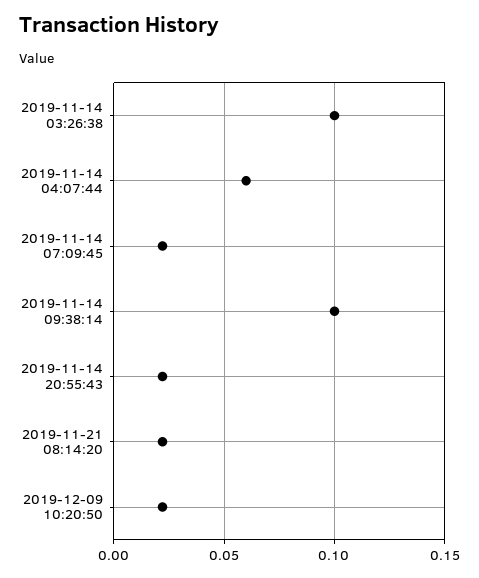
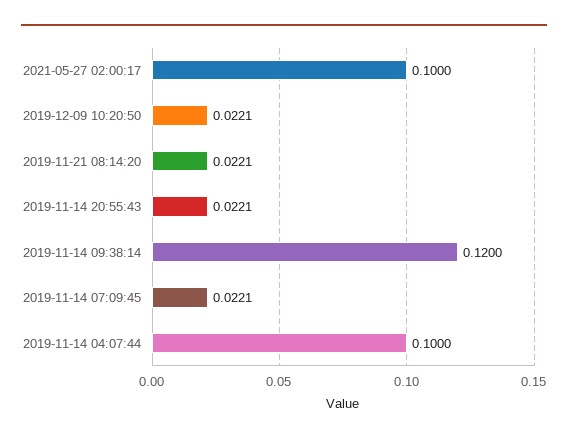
2019-11-14 03:26:38: 0.1 -> none
2019-11-14 04:07:44: 0.06 -> 0.1
2019-11-14 09:38:14: 0.1 -> 0.12
2021-05-27 02:00:17: none -> 0.1

